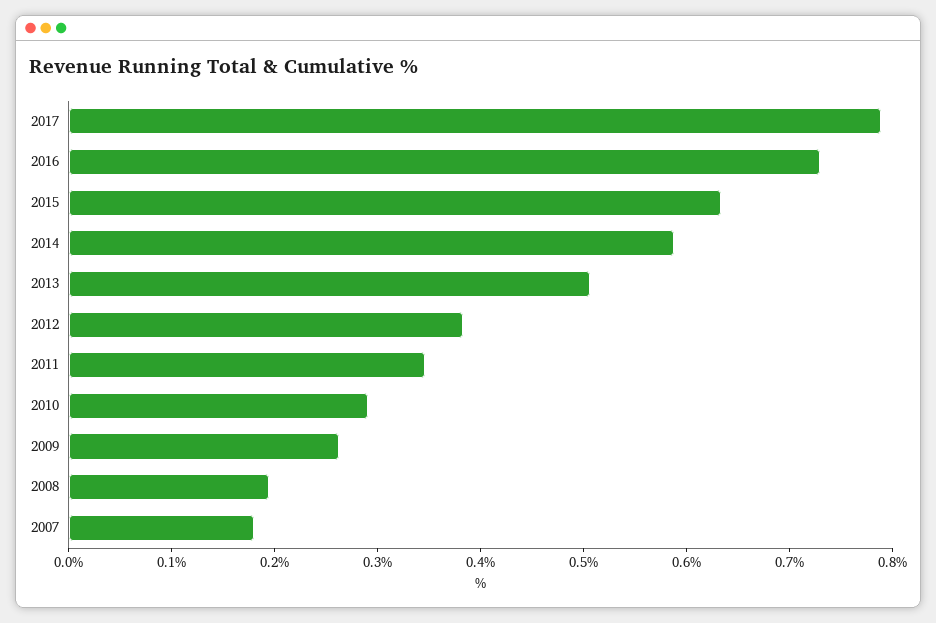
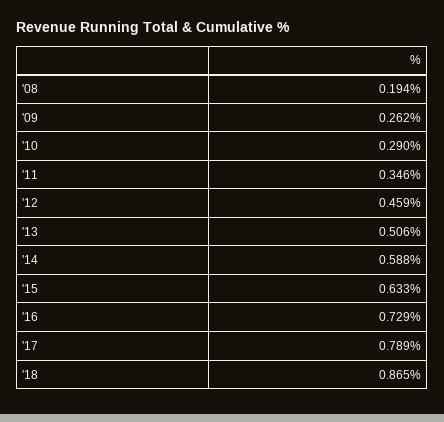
2012: 0.38 -> 0.459
2007: 0.18 -> none
'18: none -> 0.865

